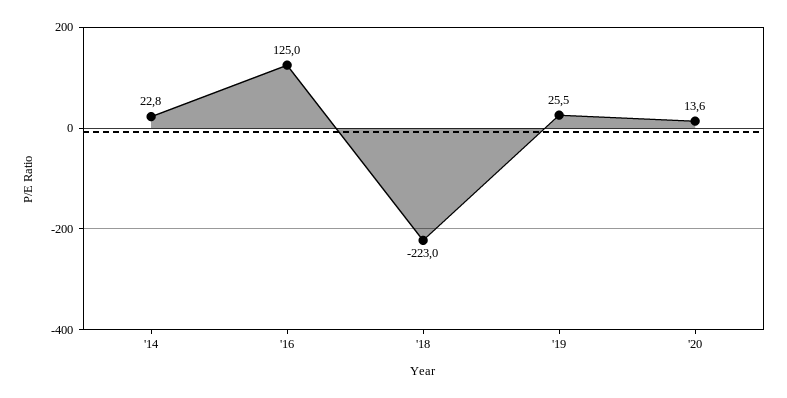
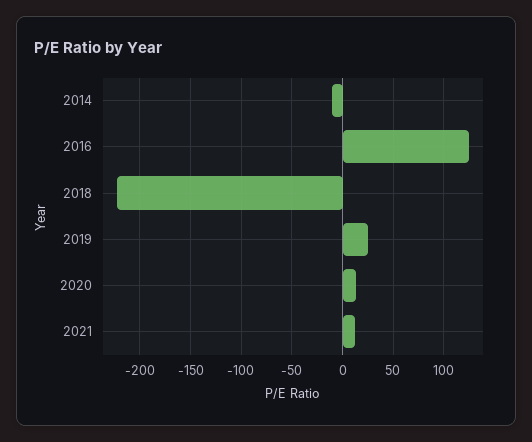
'14: 22.8 -> -10
2021: none -> 10

